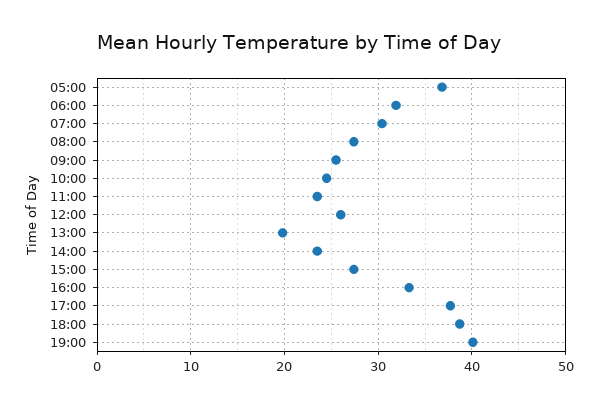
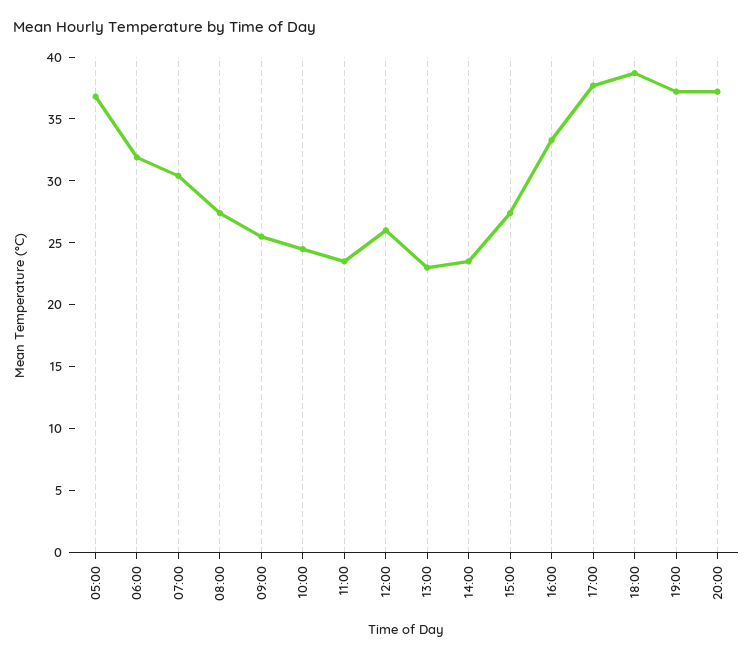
13:00: 20 -> 23
19:00: 40 -> 37
20:00: none -> 37

